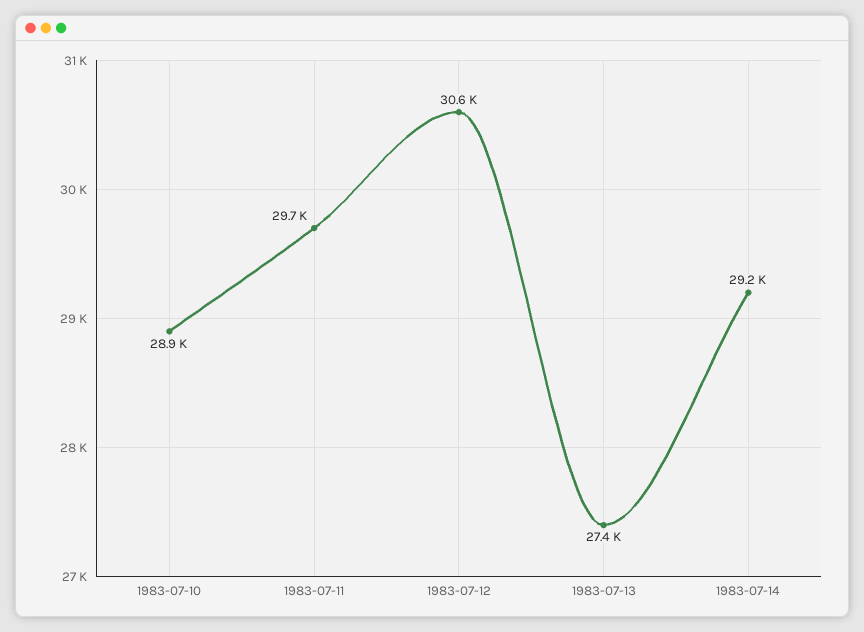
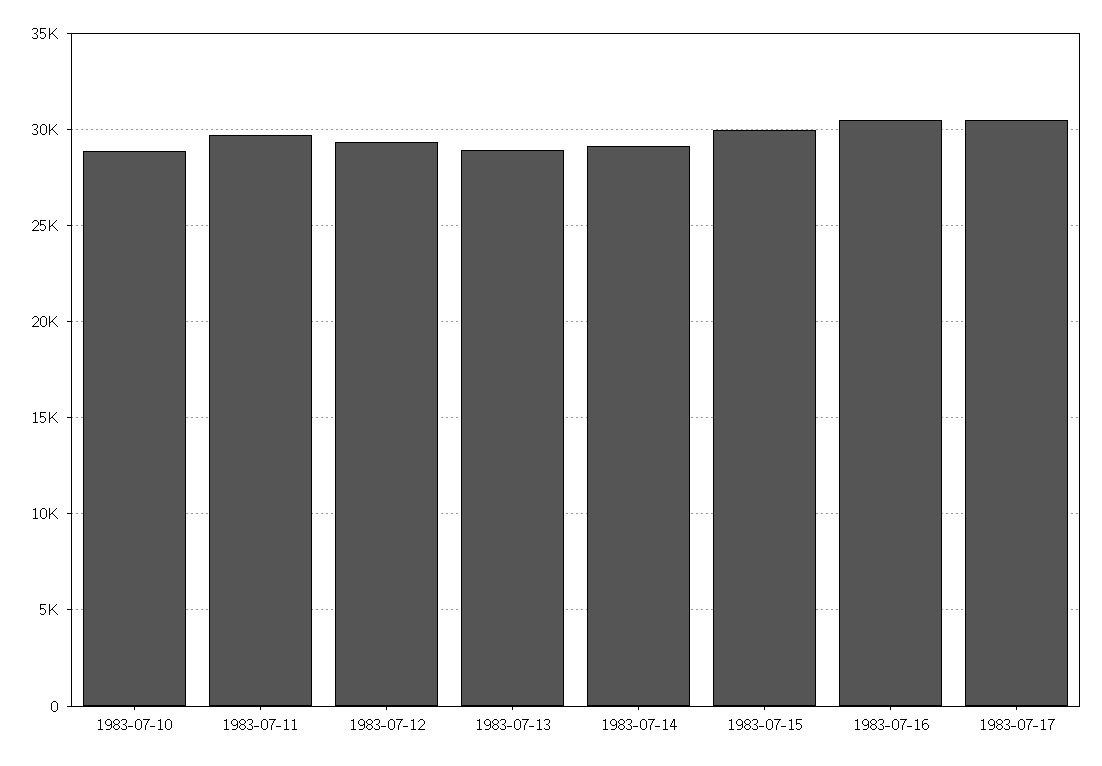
1983-07-12: 30600 -> 29500
1983-07-13: 27400 -> 29000
1983-07-15: none -> 30000
1983-07-16: none -> 30500
1983-07-17: none -> 30500

